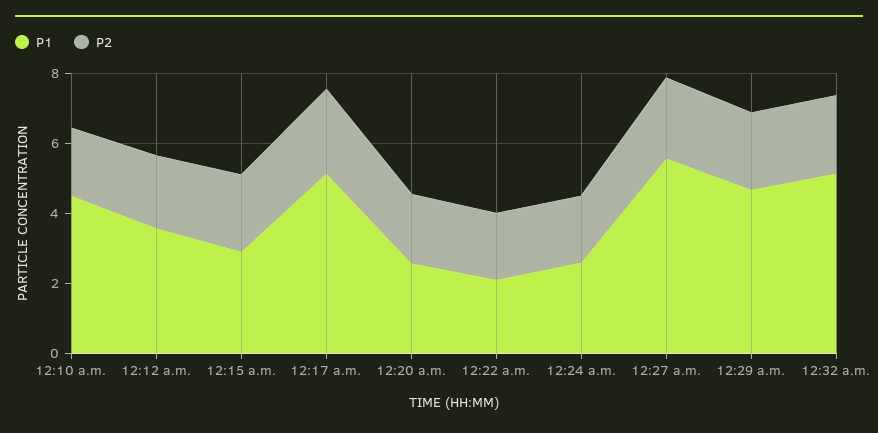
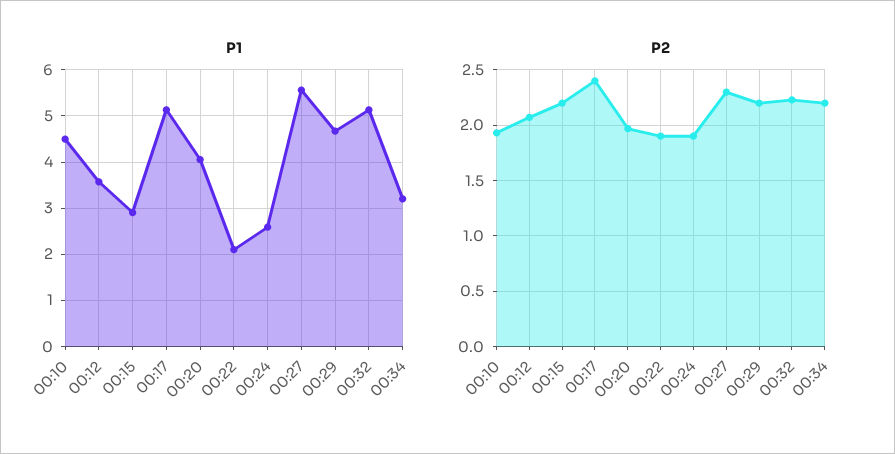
P1, 12:20 a.m.: 2.5 -> 4
P1, 00:34: none -> 3.2
P2, 00:34: none -> 2.2

